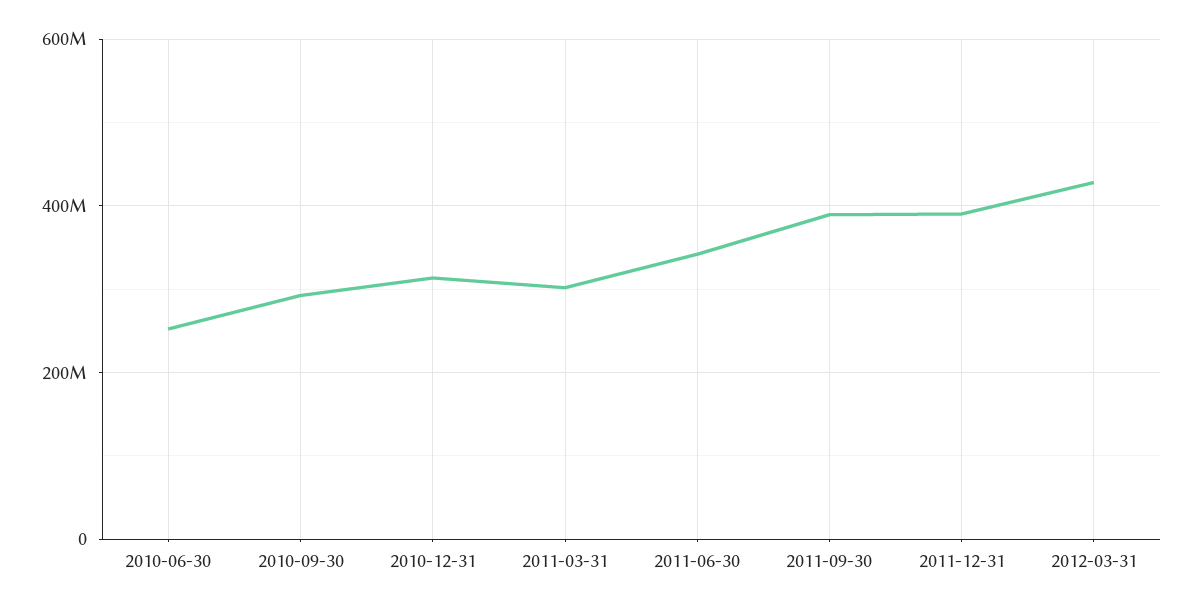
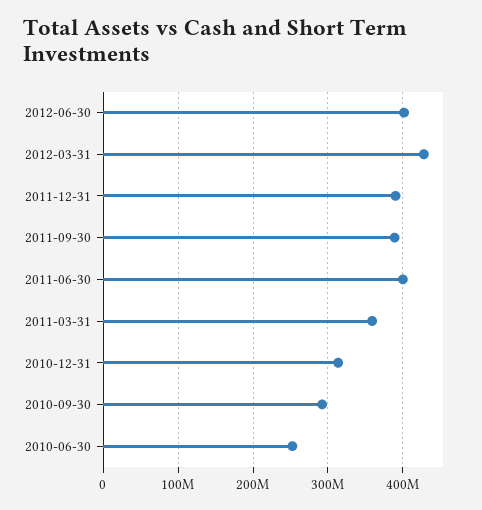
2011-03-31: 300000000 -> 360000000
2011-06-30: 340000000 -> 400000000
2012-06-30: none -> 400000000

